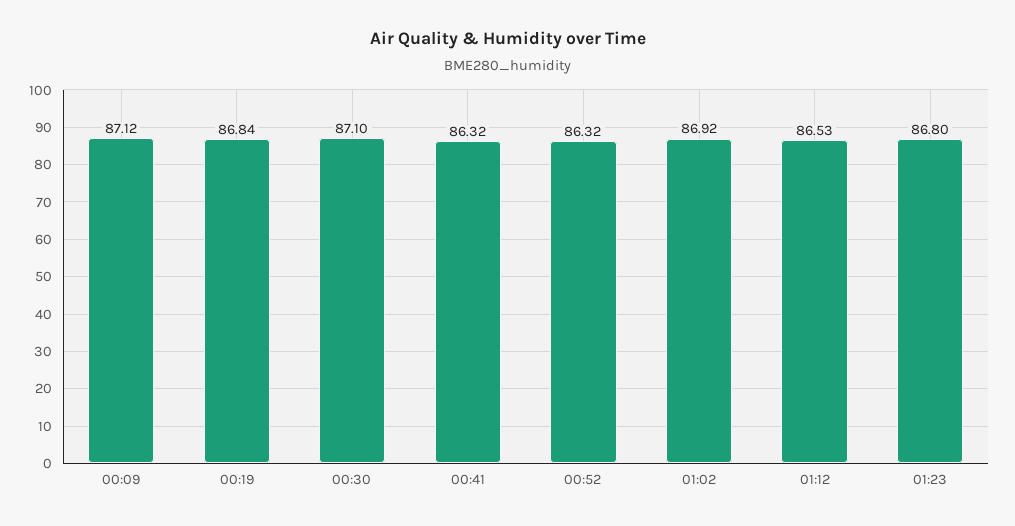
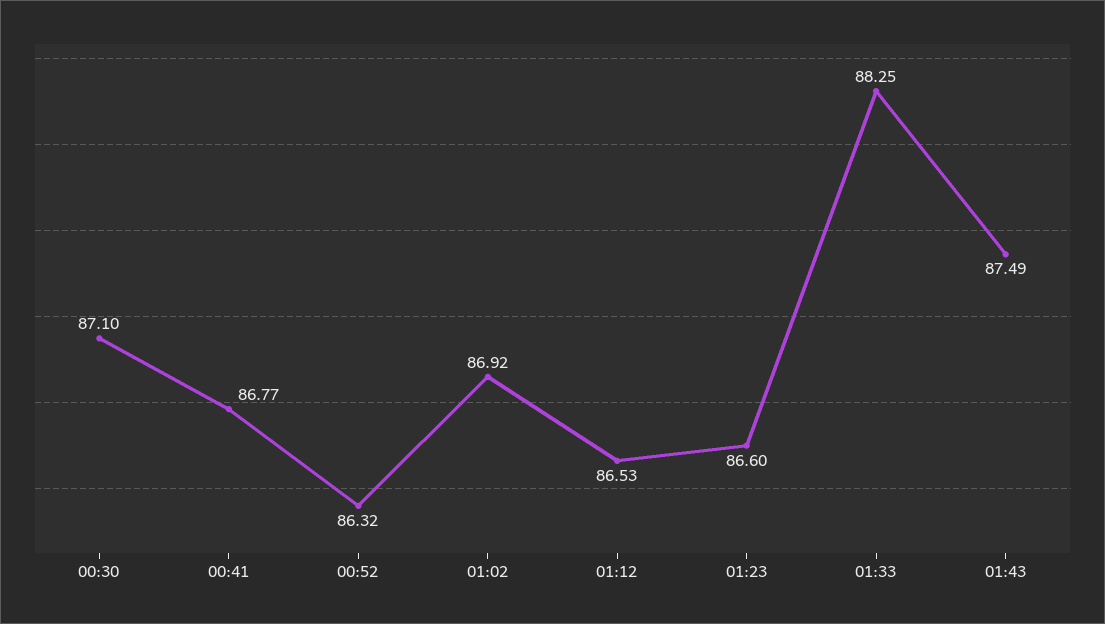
00:09: 87.12 -> none
00:19: 86.84 -> none
00:41: 86.32 -> 86.77
01:23: 86.8 -> 86.6
01:33: none -> 88.25
01:43: none -> 87.49

